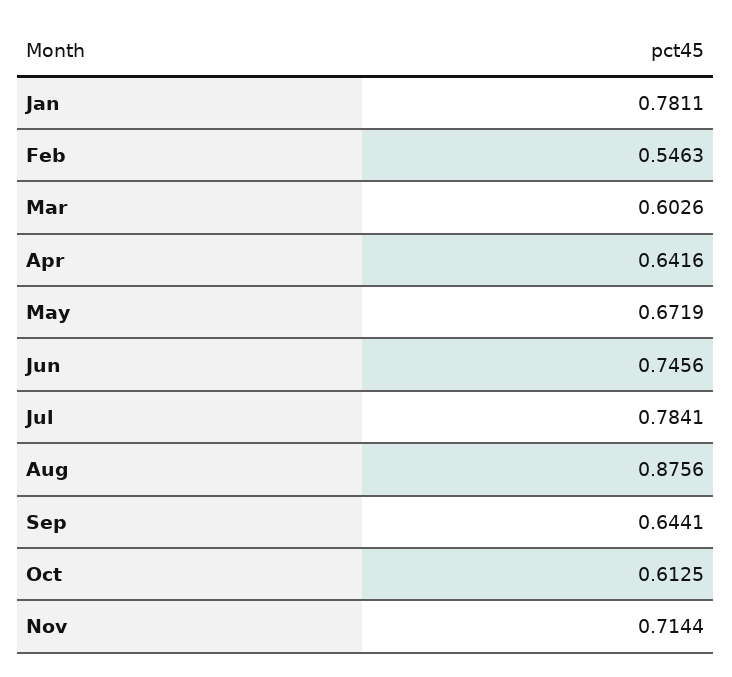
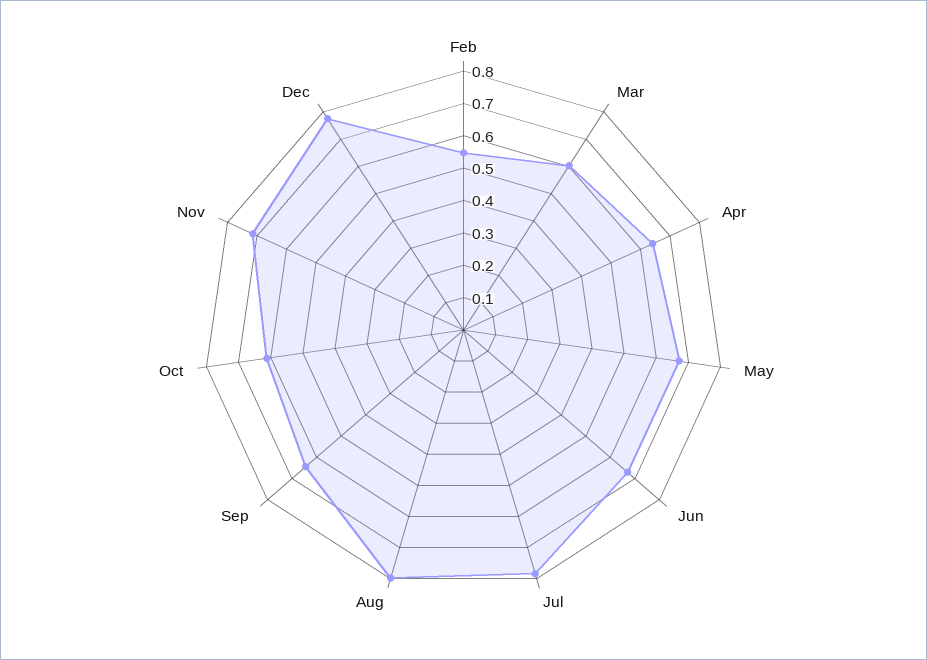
Jan: 0.7811 -> none
Jun: 0.7456 -> 0.675
Aug: 0.8756 -> 0.8
Dec: none -> 0.775

